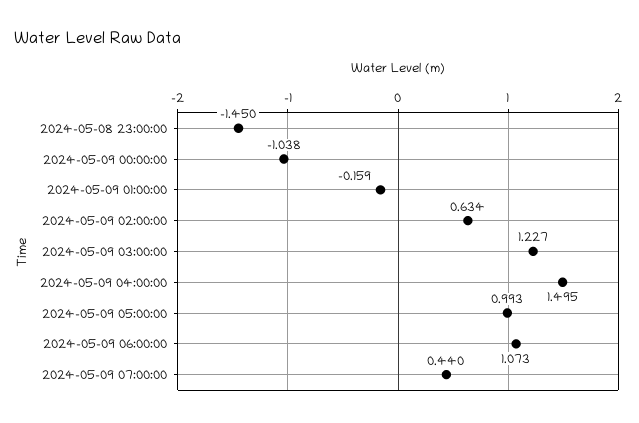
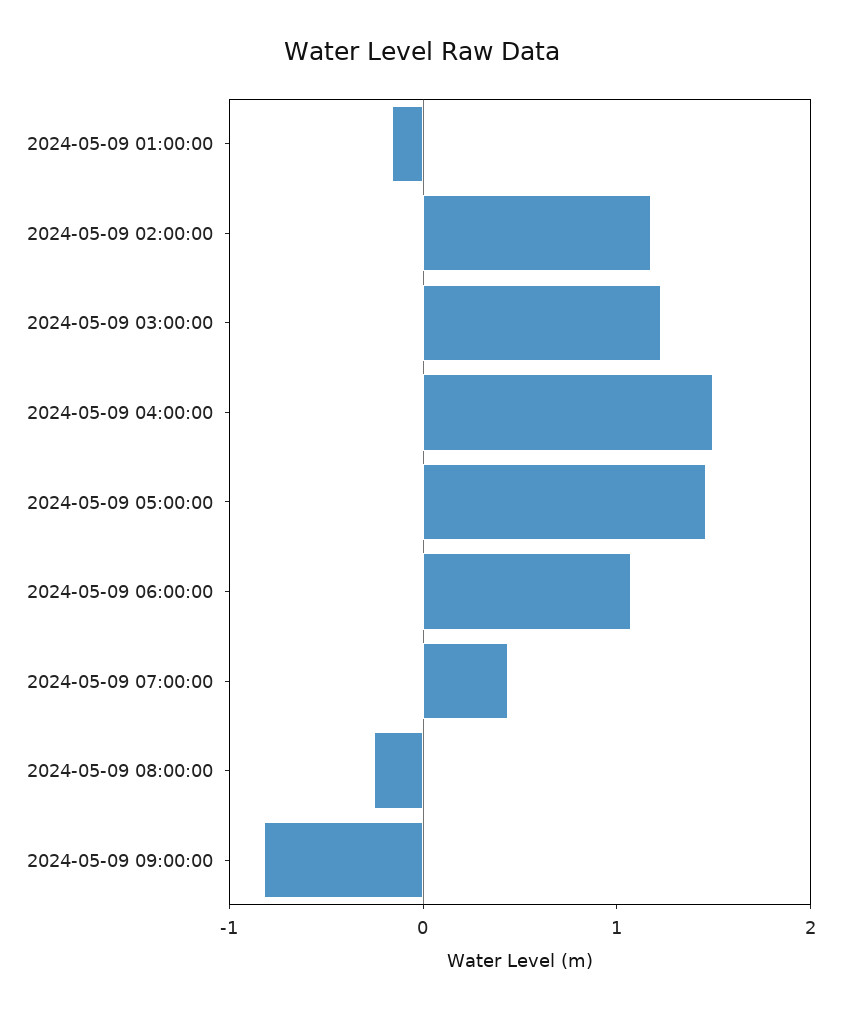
2024-05-08 23:00:00: -1.45 -> none
2024-05-09 00:00:00: -1.038 -> none
2024-05-09 02:00:00: 0.634 -> 1.2
2024-05-09 05:00:00: 0.993 -> 1.4
2024-05-09 08:00:00: none -> -0.2
2024-05-09 09:00:00: none -> -0.8

